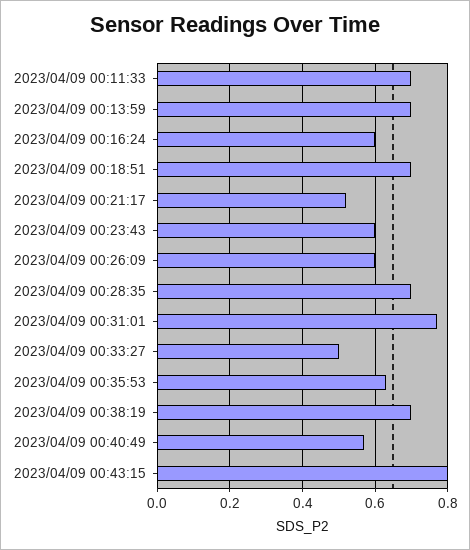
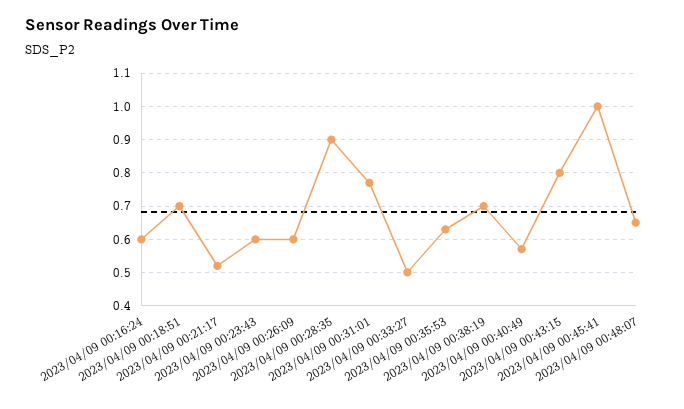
2023/04/09 00:11:33: 0.7 -> none
2023/04/09 00:13:59: 0.7 -> none
2023/04/09 00:28:35: 0.7 -> 0.9
2023/04/09 00:45:41: none -> 1
2023/04/09 00:48:07: none -> 0.65

